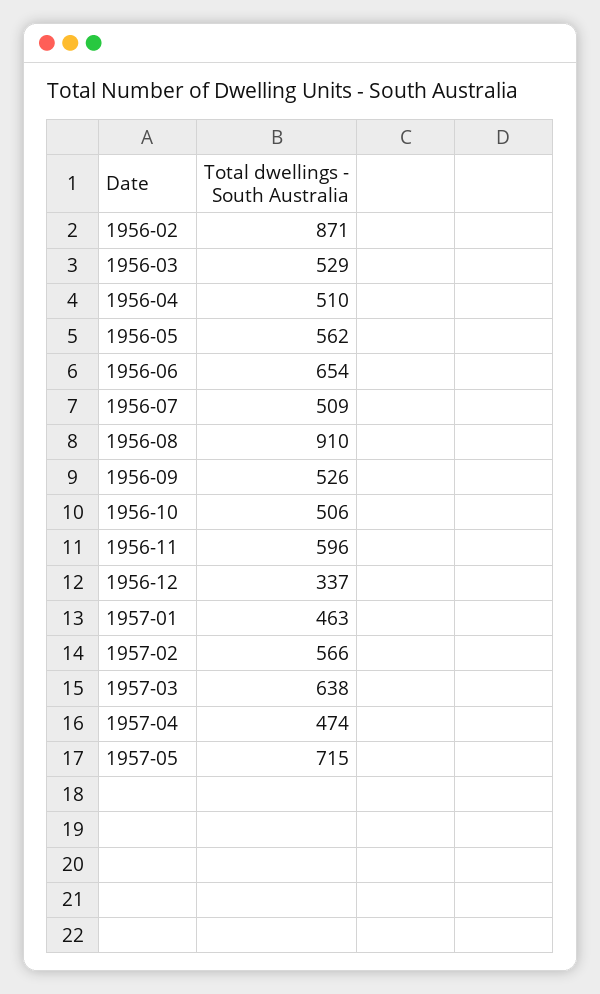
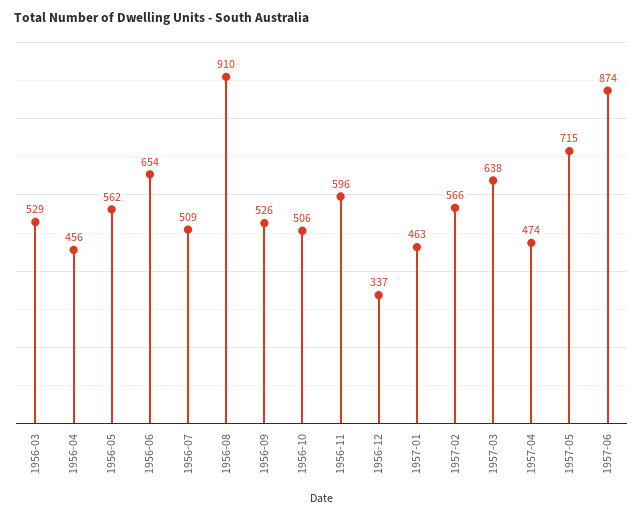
1956-02: 871 -> none
1956-04: 510 -> 456
1957-06: none -> 874

